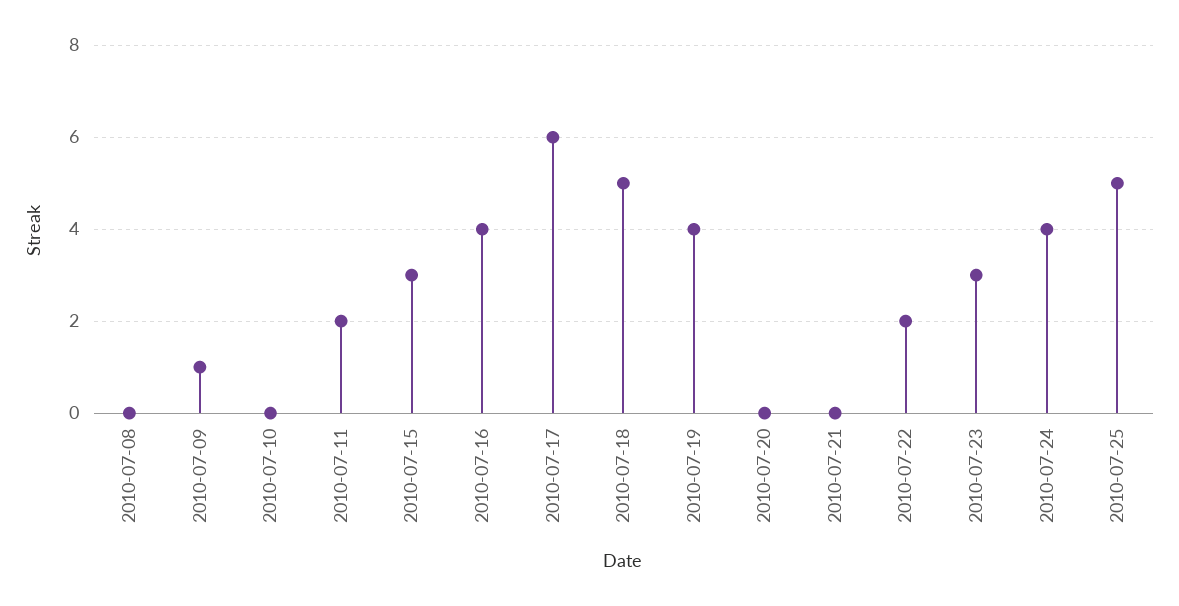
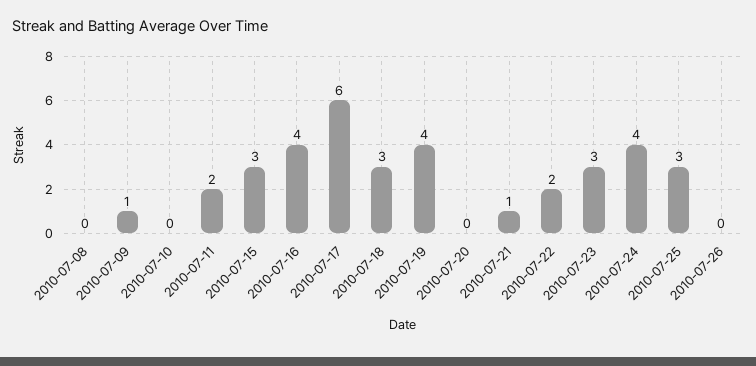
2010-07-18: 5 -> 3
2010-07-21: 0 -> 1
2010-07-25: 5 -> 3
2010-07-26: none -> 0

